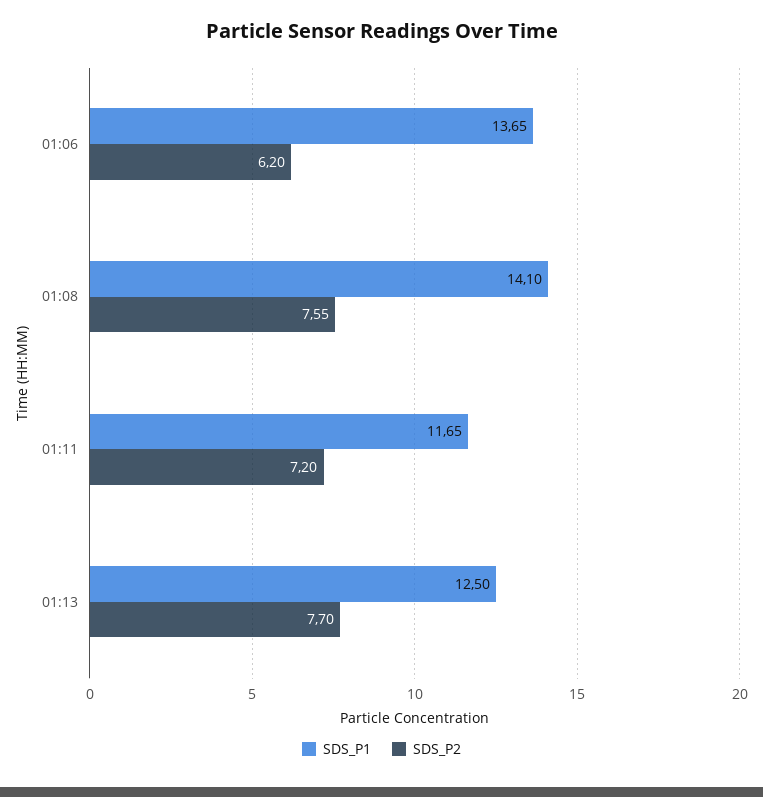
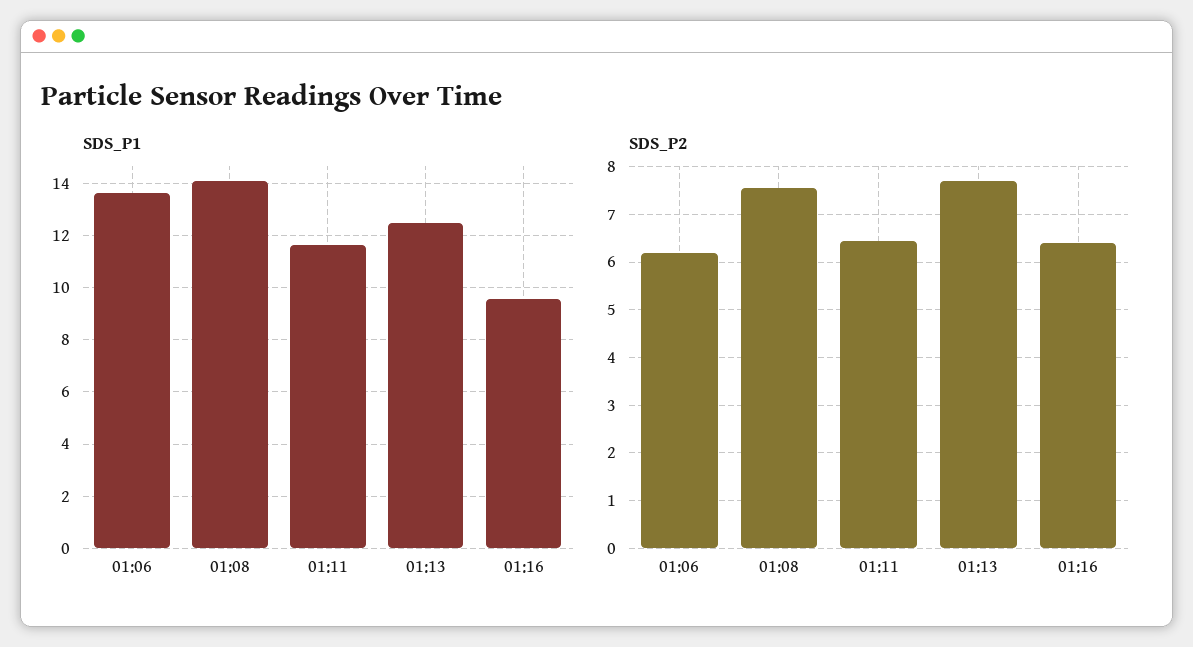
SDS_P2, 01:11: 7.2 -> 6.4
SDS_P1, 01:16: none -> 9.5
SDS_P2, 01:16: none -> 6.4

